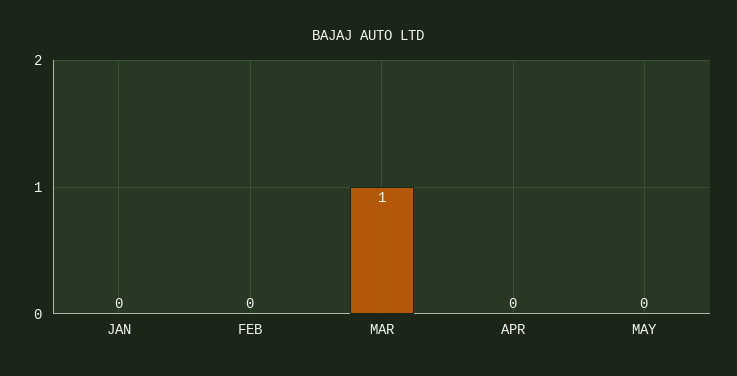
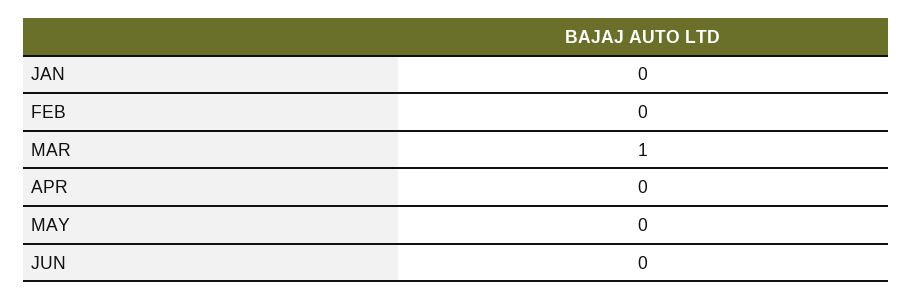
JUN: none -> 0

